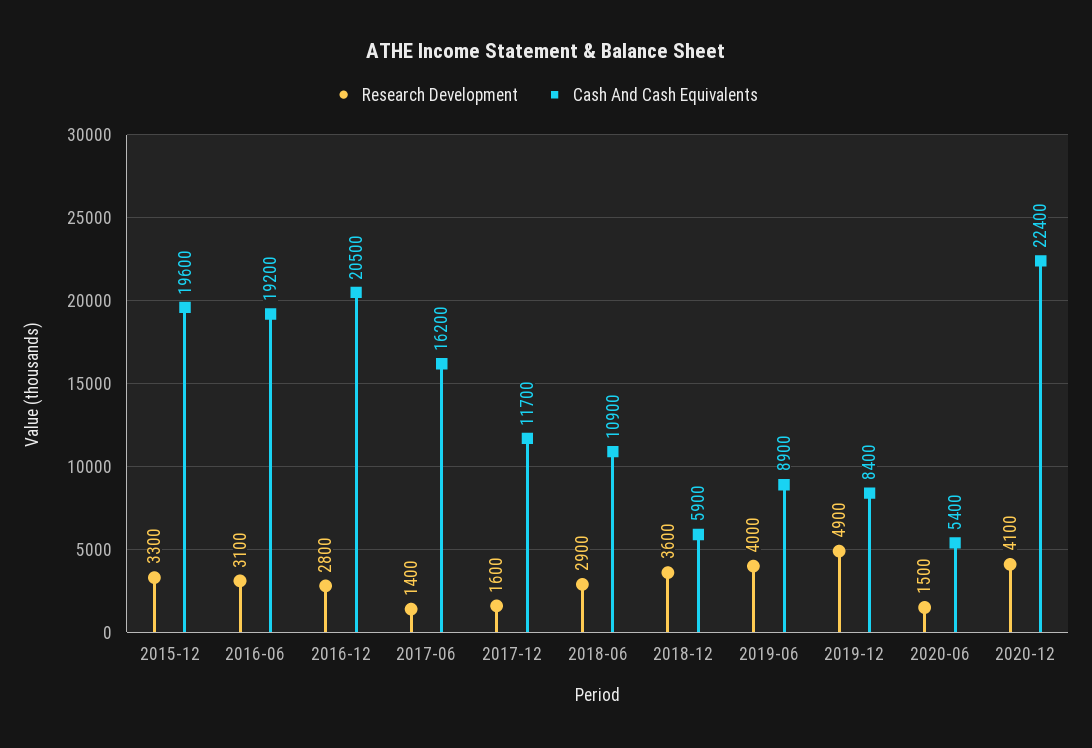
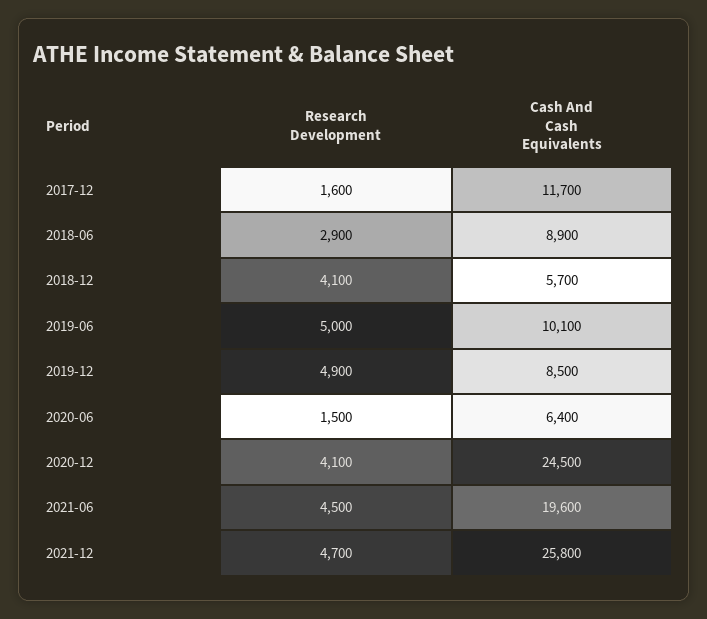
Research Development, 2015-12: 3300 -> none
Cash And Cash Equivalents, 2015-12: 19600 -> none
Research Development, 2016-06: 3100 -> none
Cash And Cash Equivalents, 2016-06: 19200 -> none
Research Development, 2016-12: 2800 -> none
Cash And Cash Equivalents, 2016-12: 20500 -> none
Research Development, 2017-06: 1400 -> none
Cash And Cash Equivalents, 2017-06: 16200 -> none
Cash And Cash Equivalents, 2018-06: 10900 -> 8900
Research Development, 2018-12: 3600 -> 4100
Cash And Cash Equivalents, 2018-12: 5900 -> 5700
Research Development, 2019-06: 4000 -> 5000
Cash And Cash Equivalents, 2019-06: 8900 -> 10100
Cash And Cash Equivalents, 2019-12: 8400 -> 8500
Cash And Cash Equivalents, 2020-06: 5400 -> 6400
Cash And Cash Equivalents, 2020-12: 22400 -> 24500
Research Development, 2021-06: none -> 4500
Cash And Cash Equivalents, 2021-06: none -> 19600
Research Development, 2021-12: none -> 4700
Cash And Cash Equivalents, 2021-12: none -> 25800

